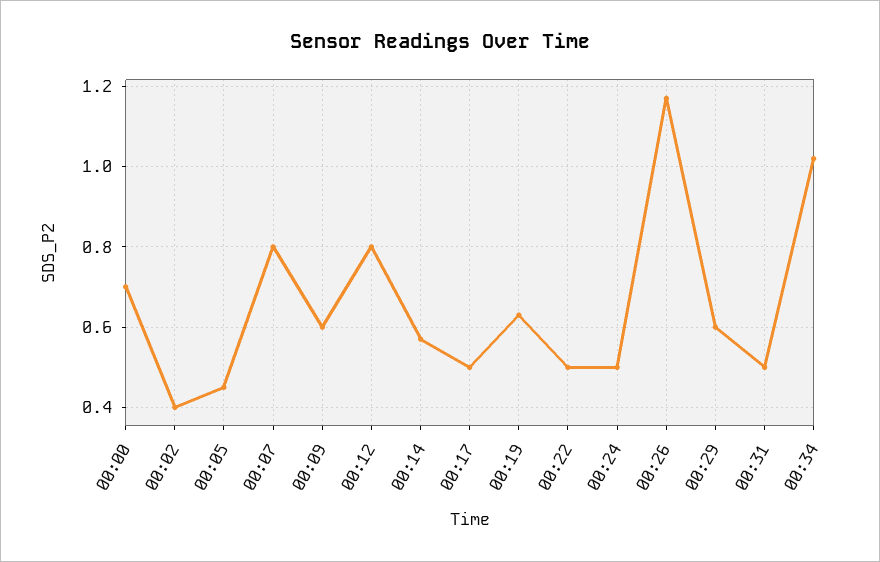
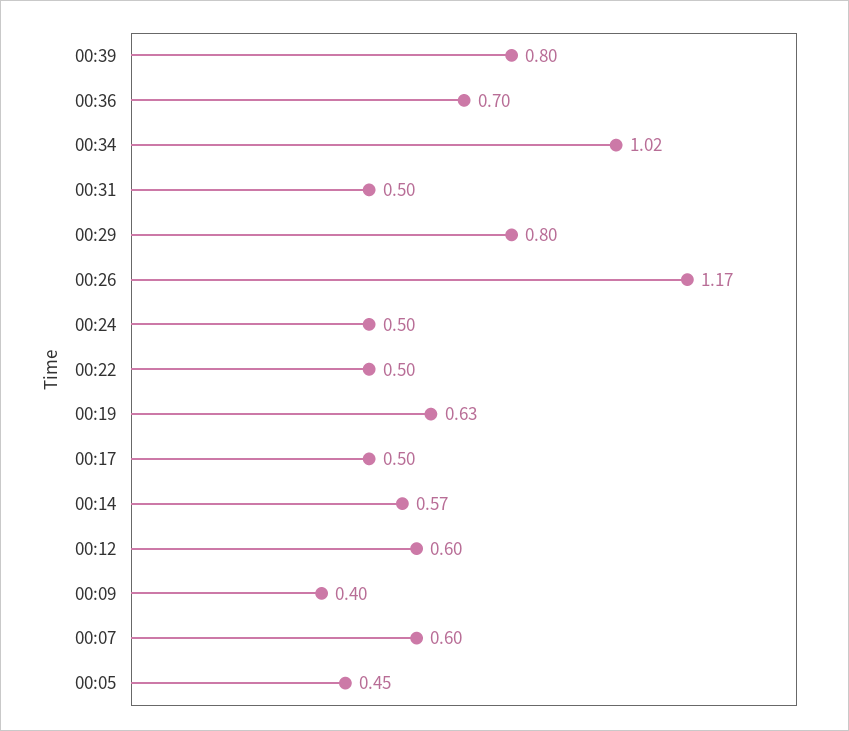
00:00: 0.7 -> none
00:02: 0.4 -> none
00:07: 0.8 -> 0.6
00:09: 0.6 -> 0.4
00:12: 0.8 -> 0.6
00:29: 0.6 -> 0.8
00:39: none -> 0.8
00:36: none -> 0.7

